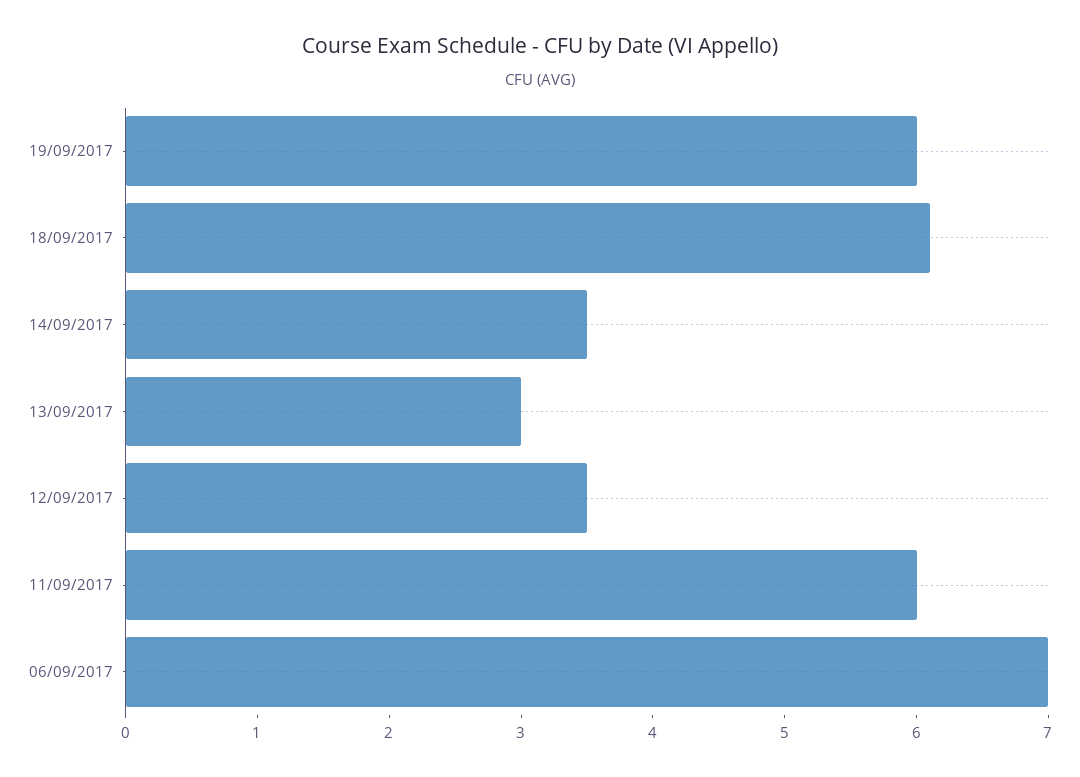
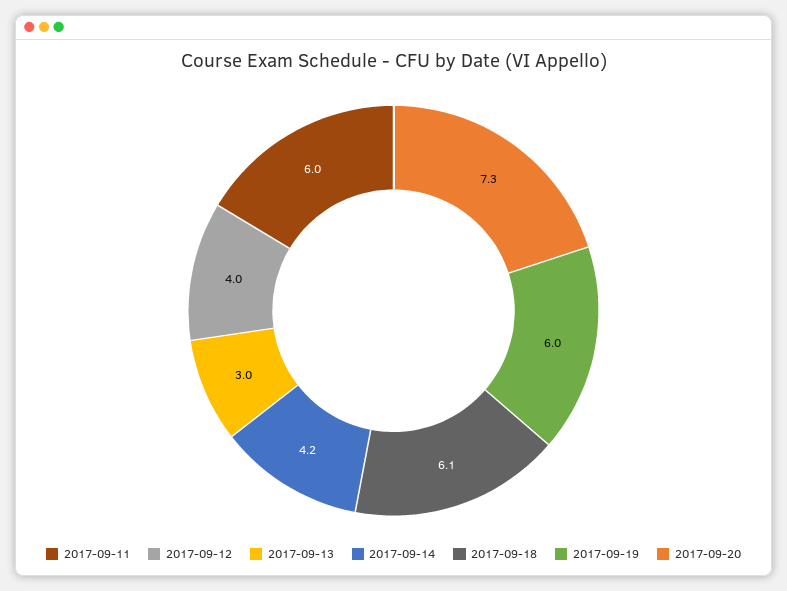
14/09/2017: 3.5 -> 4.2
12/09/2017: 3.5 -> 4
06/09/2017: 7 -> none
2017-09-20: none -> 7.3

